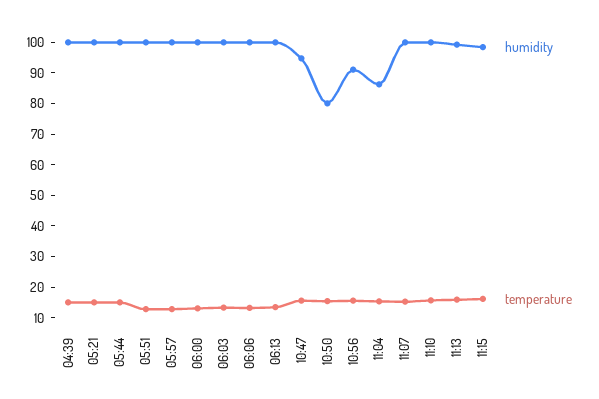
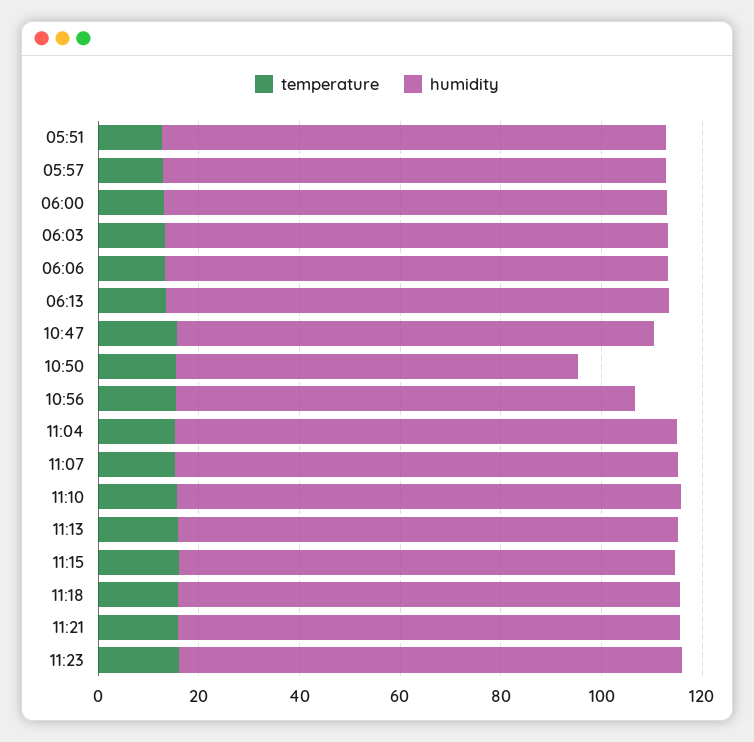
humidity, 04:39: 100 -> none
temperature, 04:39: 15 -> none
humidity, 05:21: 100 -> none
temperature, 05:21: 15 -> none
humidity, 05:44: 100 -> none
temperature, 05:44: 15 -> none
humidity, 11:04: 85 -> 100
temperature, 11:18: none -> 15
humidity, 11:18: none -> 100
temperature, 11:21: none -> 15
humidity, 11:21: none -> 100
temperature, 11:23: none -> 15
humidity, 11:23: none -> 100

